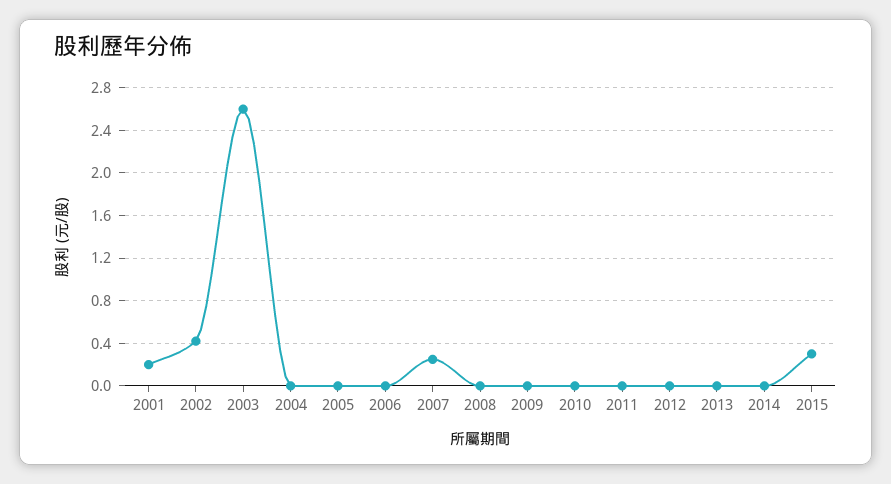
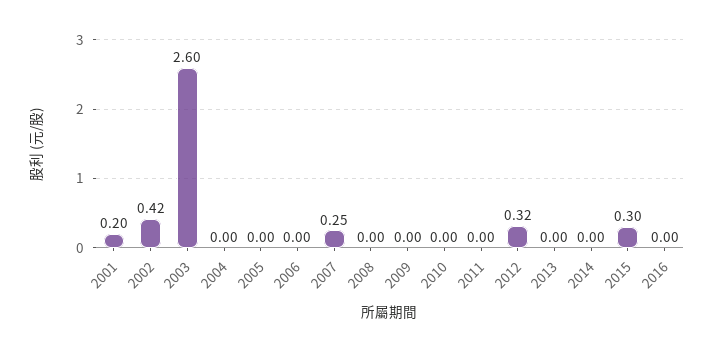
2012: 0 -> 0.32
2016: none -> 0

